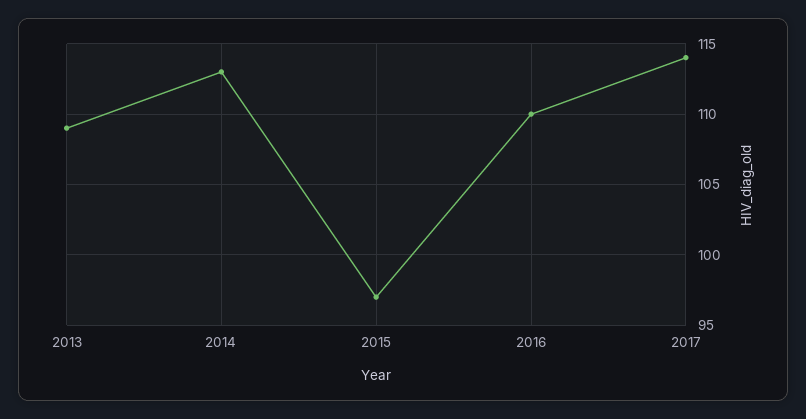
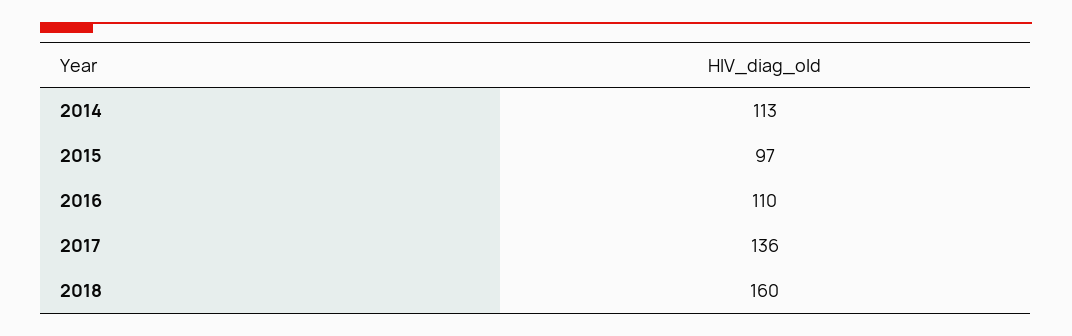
2013: 109 -> none
2017: 114 -> 136
2018: none -> 160

